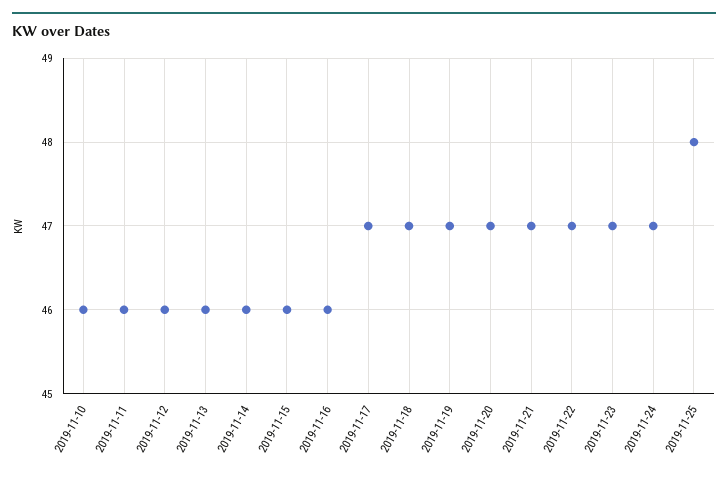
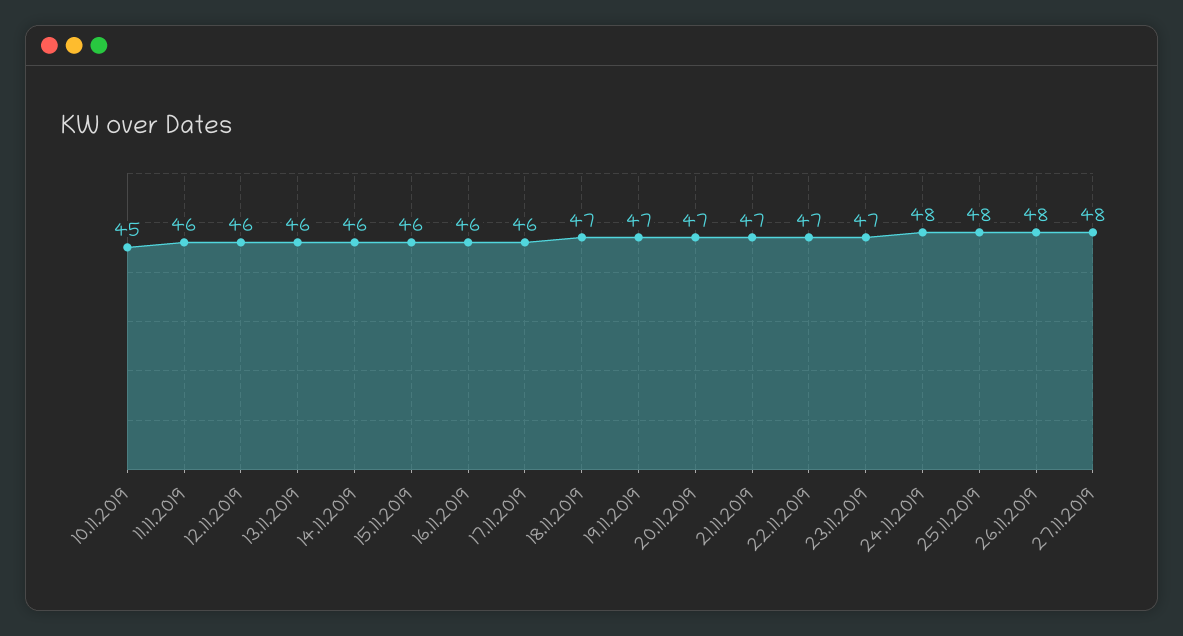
2019-11-10: 46 -> 45
2019-11-17: 47 -> 46
2019-11-24: 47 -> 48
26.11.2019: none -> 48
27.11.2019: none -> 48

